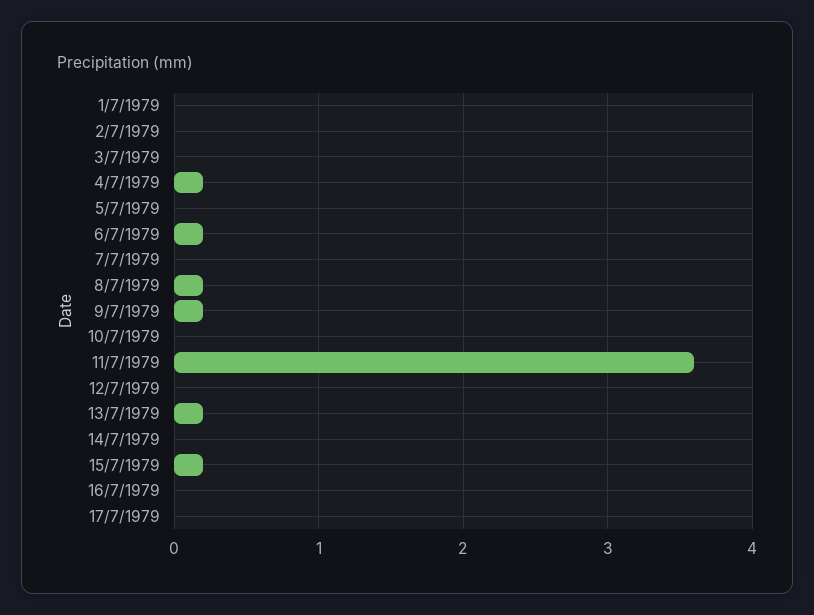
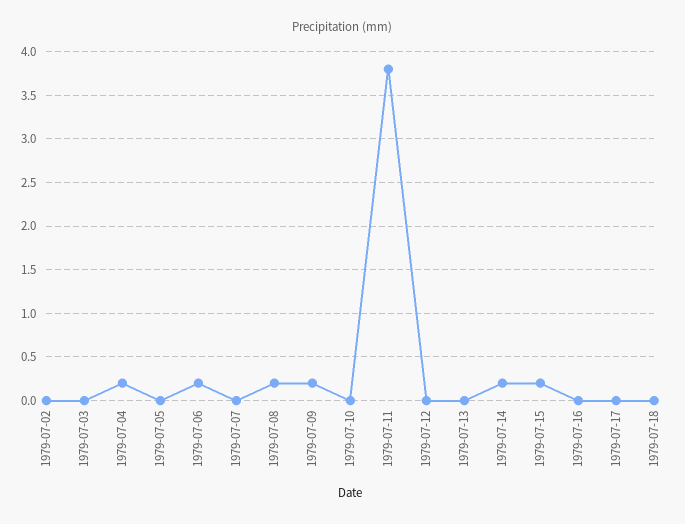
1/7/1979: 0 -> none
11/7/1979: 3.6 -> 3.8
13/7/1979: 0.2 -> 0
14/7/1979: 0 -> 0.2
1979-07-18: none -> 0

